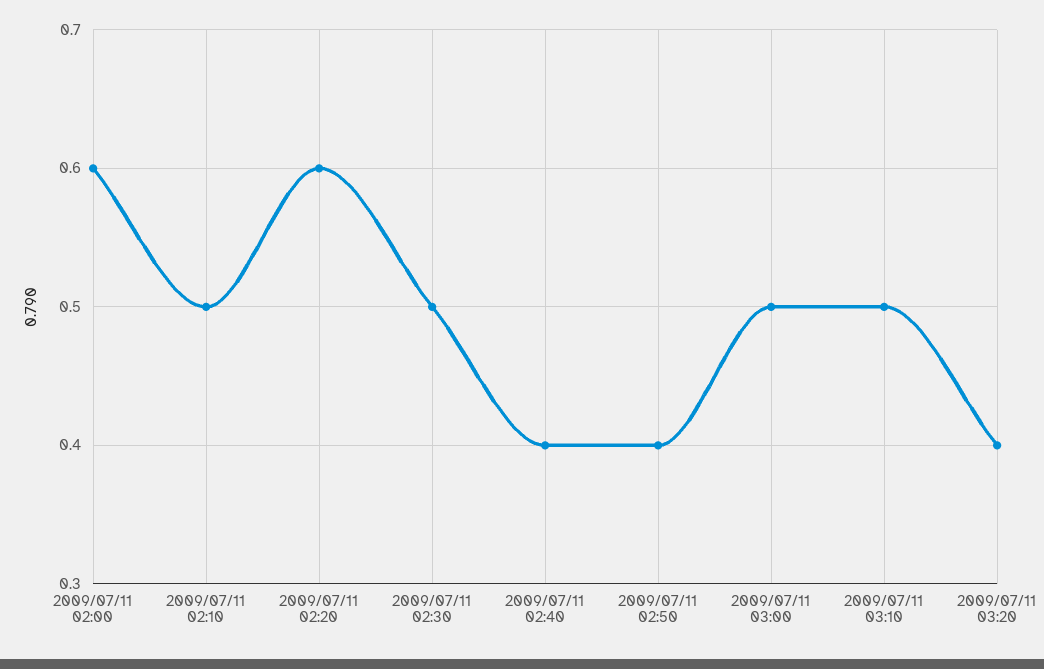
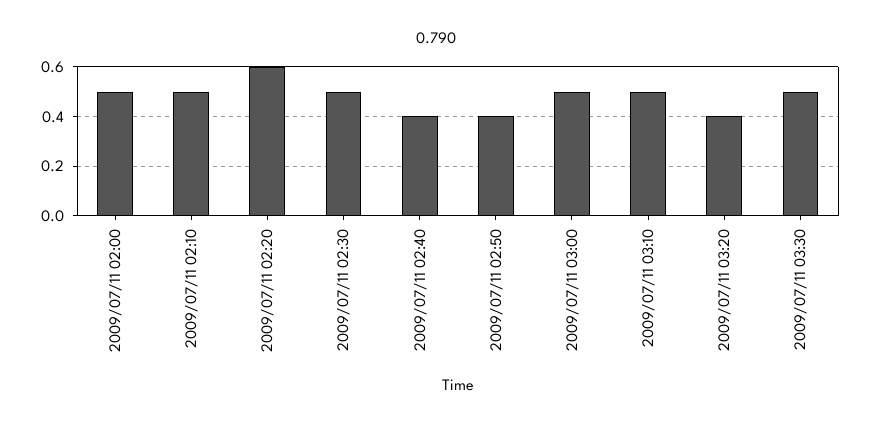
2009/07/11 02:00: 0.6 -> 0.5
2009/07/11 03:30: none -> 0.5

